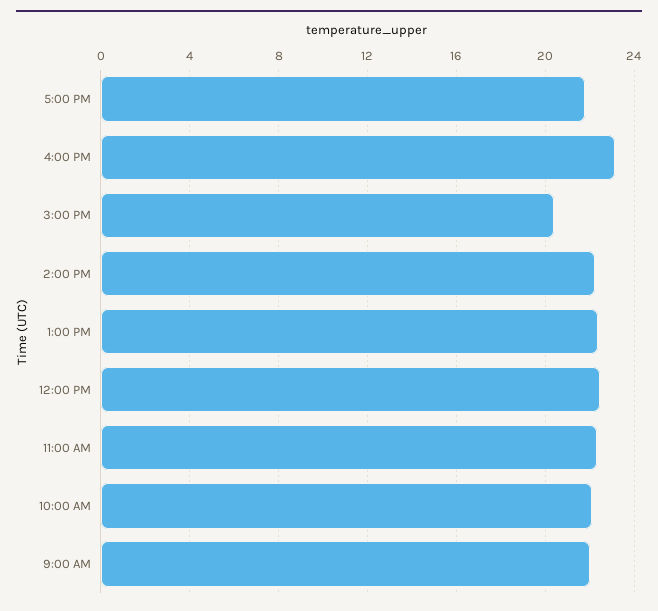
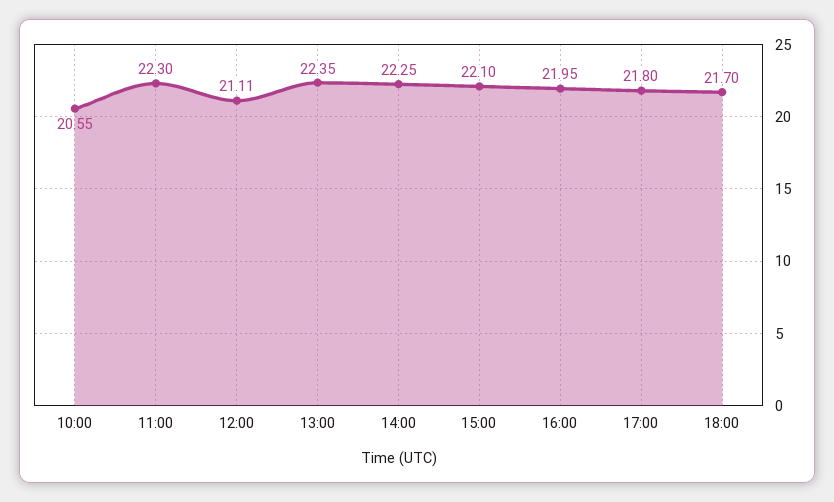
4:00 PM: 23 -> 21.95
3:00 PM: 20.5 -> 22.1
12:00 PM: 22.5 -> 21.11
10:00 AM: 22 -> 20.55
9:00 AM: 22 -> none
18:00: none -> 21.7

